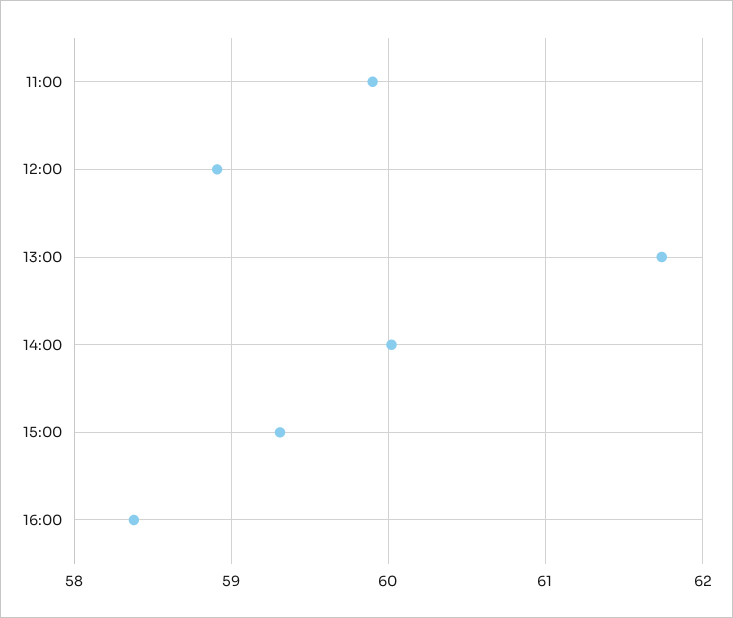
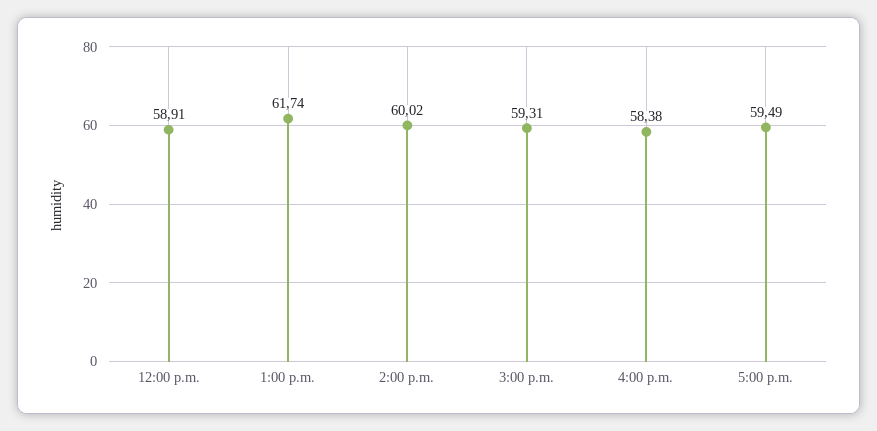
11:00: 59.9 -> none
5:00 p.m.: none -> 59.49

